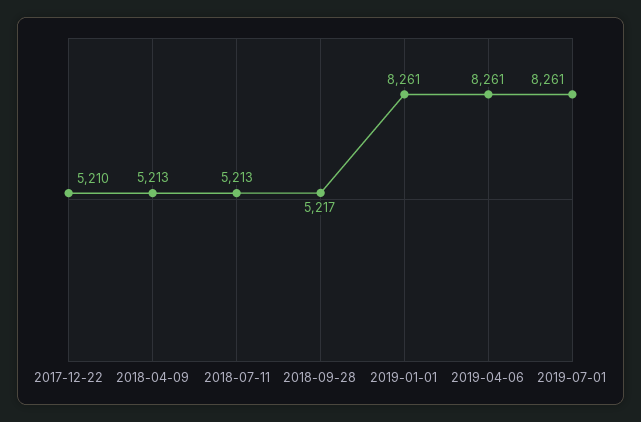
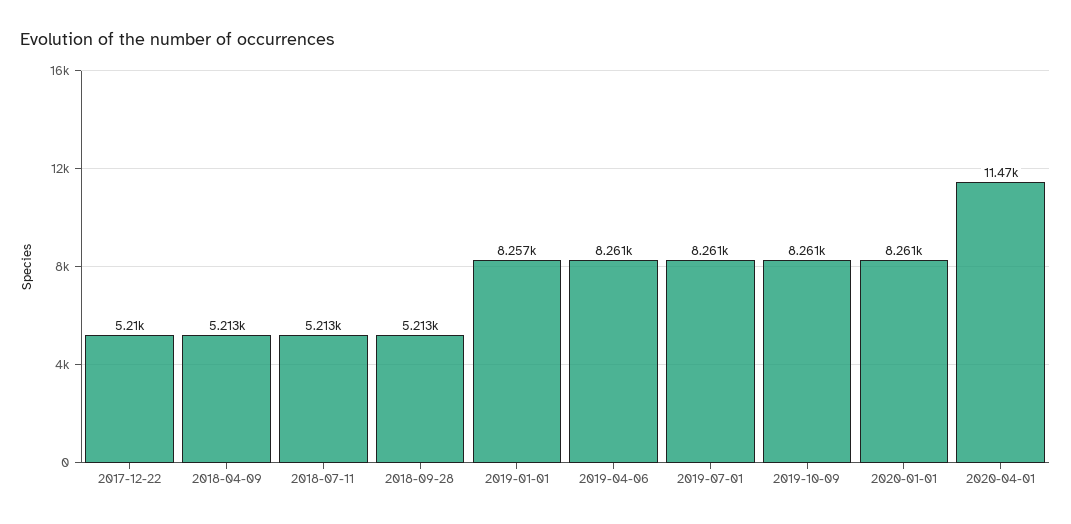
2018-09-28: 5217 -> 5213
2019-01-01: 8261 -> 8257
2019-10-09: none -> 8261
2020-01-01: none -> 8261
2020-04-01: none -> 11470

